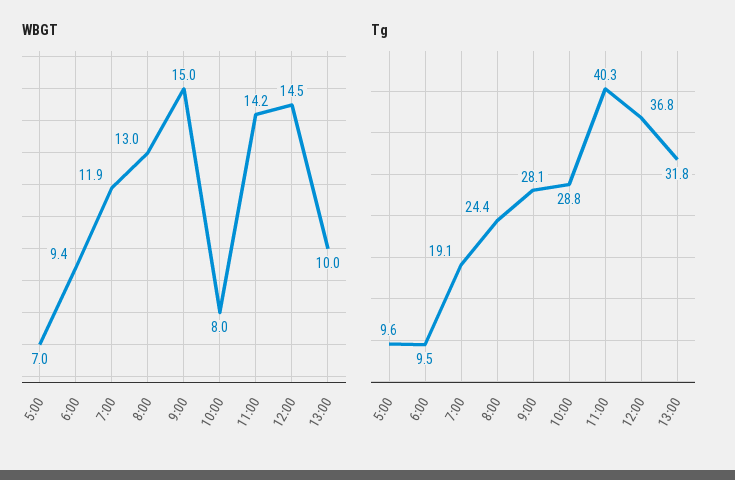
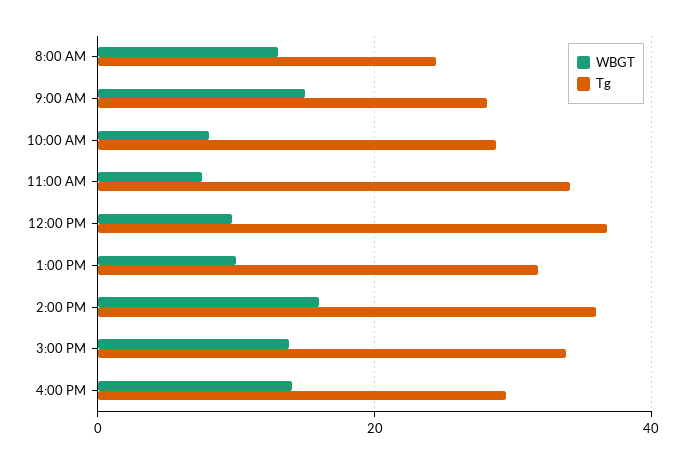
WBGT, 5:00: 7 -> none
WBGT, 6:00: 9.4 -> none
WBGT, 7:00: 11.9 -> none
WBGT, 11:00: 14.2 -> 8
WBGT, 12:00: 14.5 -> 10
Tg, 5:00: 9.6 -> none
Tg, 6:00: 9.5 -> none
Tg, 7:00: 19.1 -> none
Tg, 11:00: 40.3 -> 34
WBGT, 2:00 PM: none -> 16
Tg, 2:00 PM: none -> 36
WBGT, 3:00 PM: none -> 14
Tg, 3:00 PM: none -> 34
WBGT, 4:00 PM: none -> 14
Tg, 4:00 PM: none -> 30

